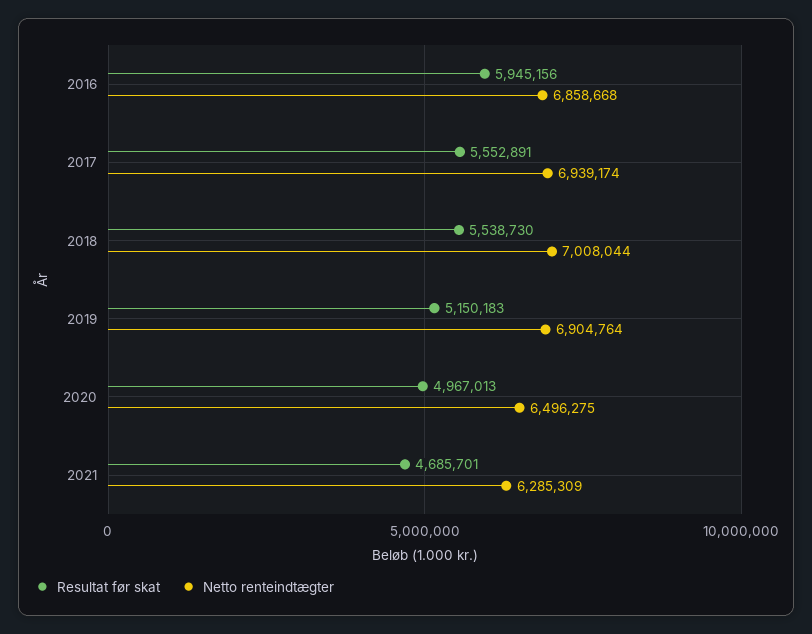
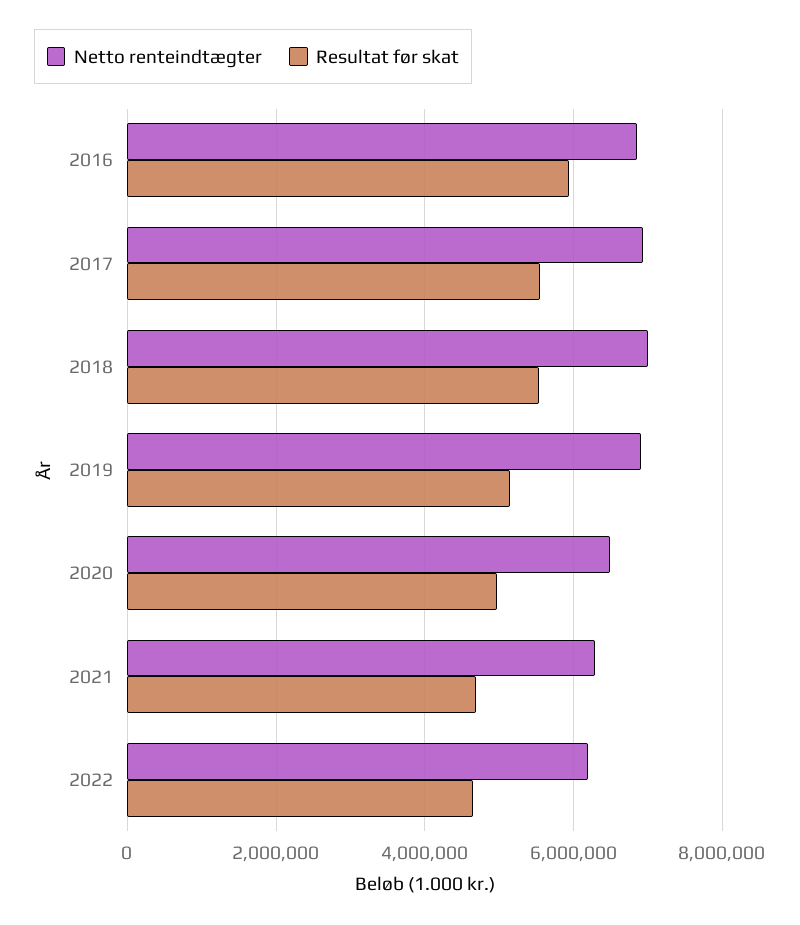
Netto renteindtægter, 2022: none -> 6200000
Resultat før skat, 2022: none -> 4600000

